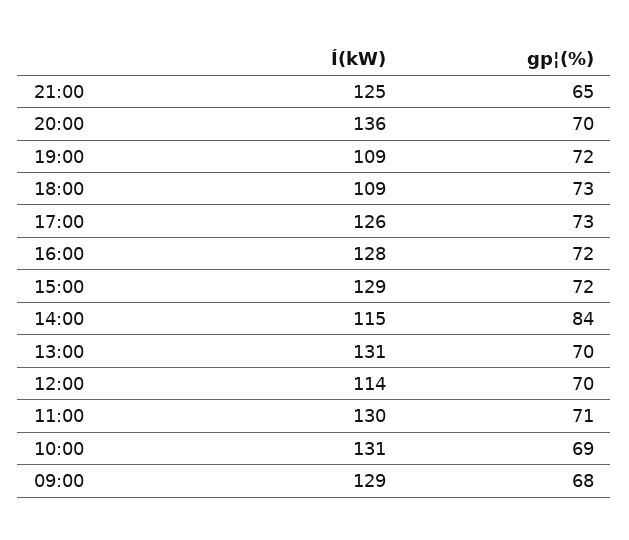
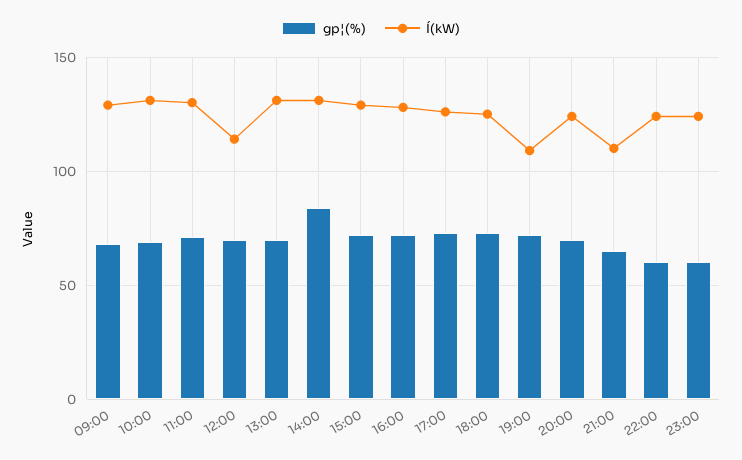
Í(kW), 21:00: 125 -> 110
Í(kW), 20:00: 136 -> 125
Í(kW), 18:00: 109 -> 125
Í(kW), 14:00: 115 -> 130
gp¦(%), 22:00: none -> 60
Í(kW), 22:00: none -> 125
gp¦(%), 23:00: none -> 60
Í(kW), 23:00: none -> 125

